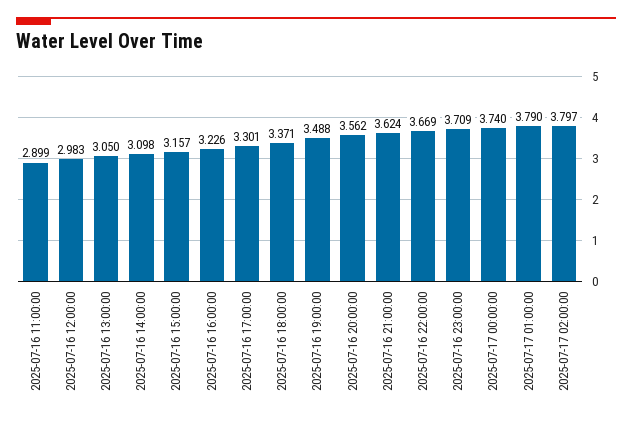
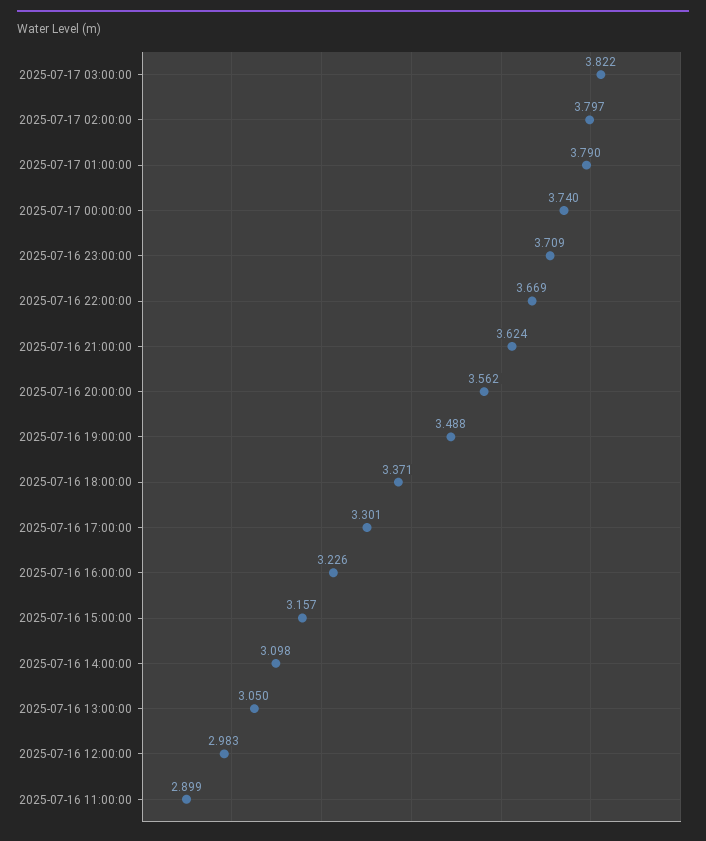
2025-07-17 03:00:00: none -> 3.822

